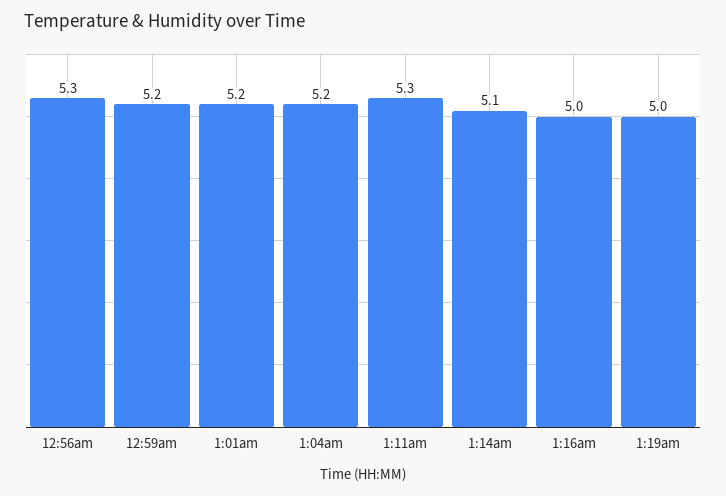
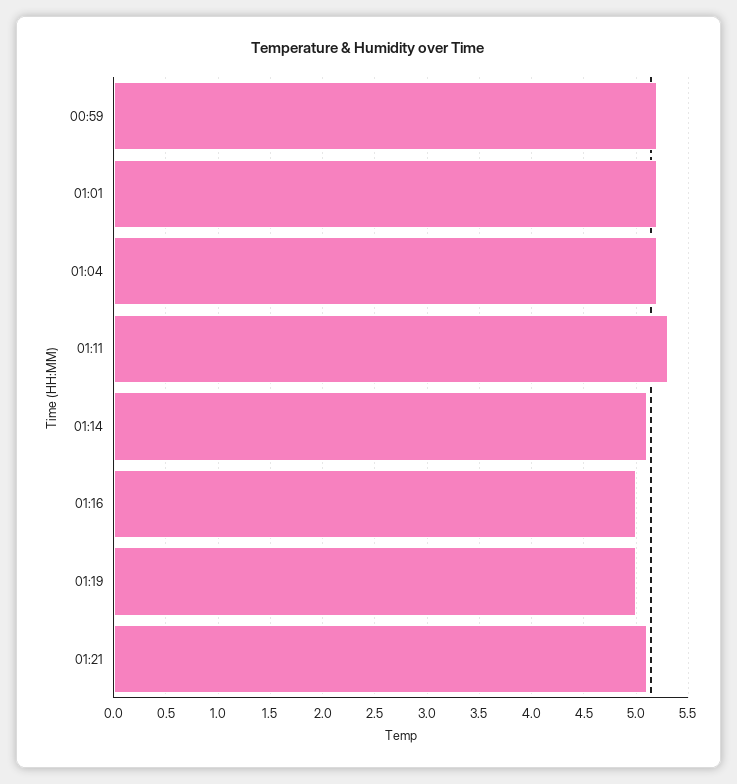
12:56am: 5.3 -> none
01:21: none -> 5.1

